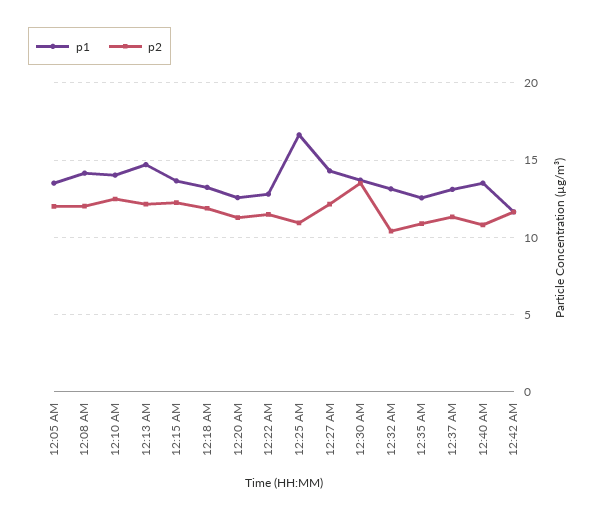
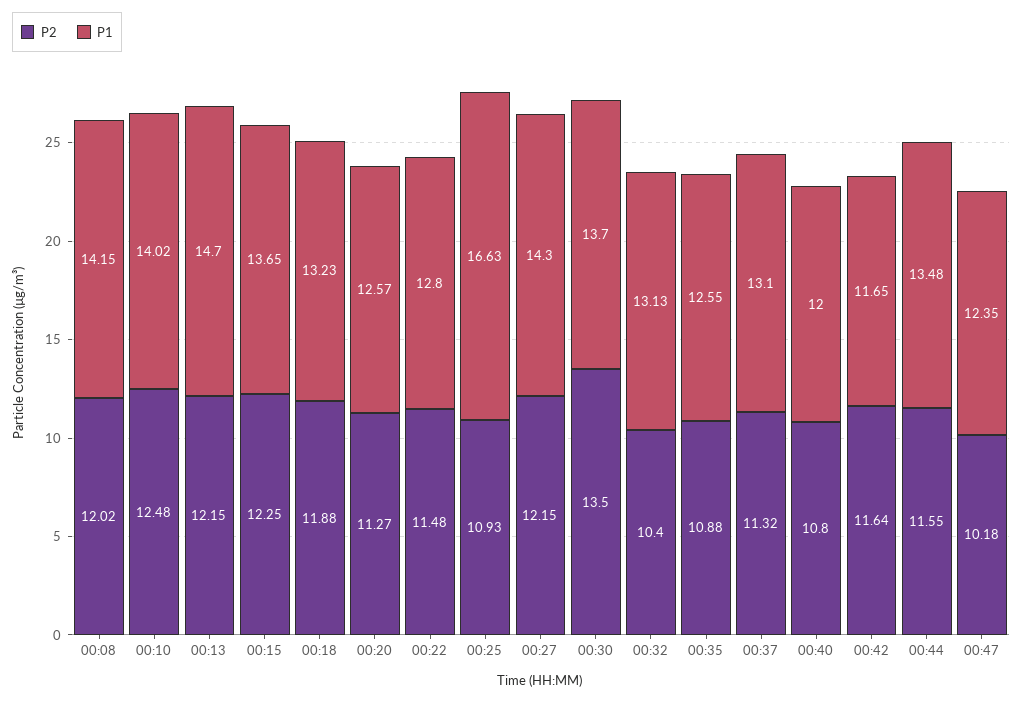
p1, 12:05 AM: 13.5 -> none
p2, 12:05 AM: 12 -> none
p1, 12:40 AM: 13.5 -> 12
p2, 00:44: none -> 11.55
p1, 00:44: none -> 13.48
p2, 00:47: none -> 10.18
p1, 00:47: none -> 12.35

